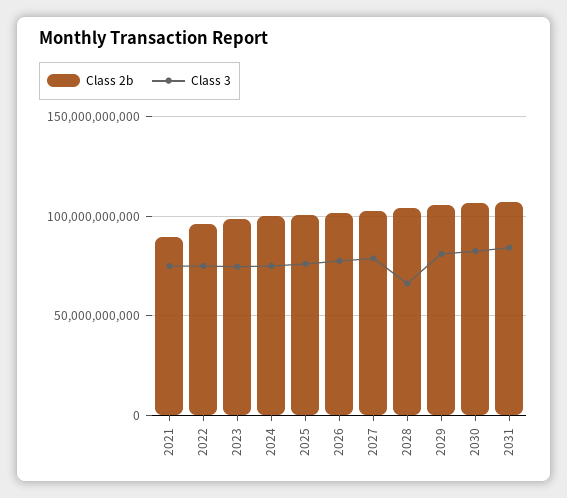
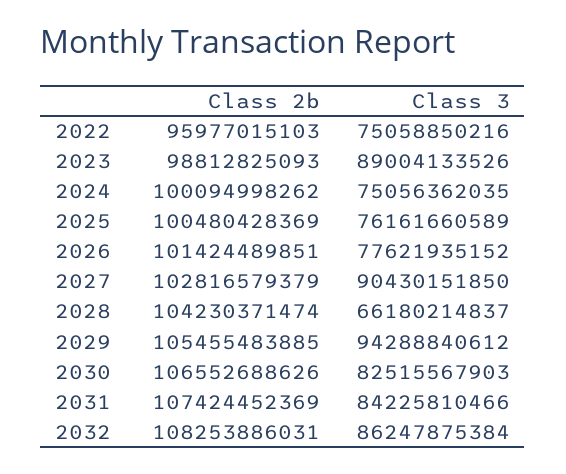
Class 2b, 2021: 90000000000 -> none
Class 3, 2021: 75000000000 -> none
Class 3, 2023: 75000000000 -> 89004133526
Class 3, 2027: 80000000000 -> 90430151850
Class 3, 2029: 80000000000 -> 94288840612
Class 2b, 2032: none -> 108253886031
Class 3, 2032: none -> 86247875384

